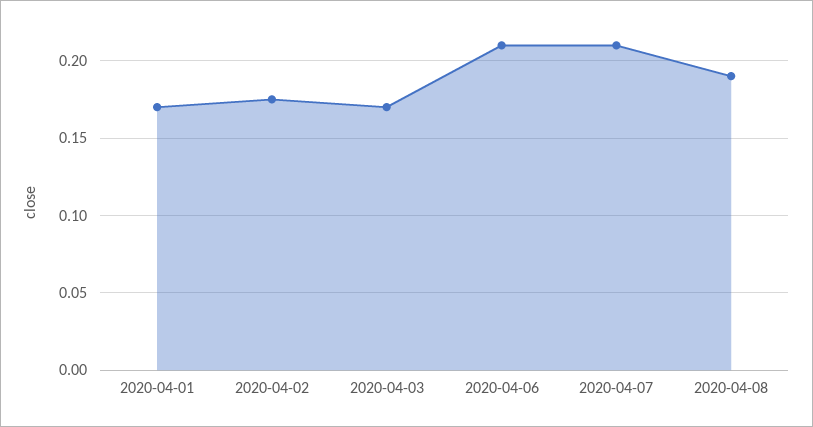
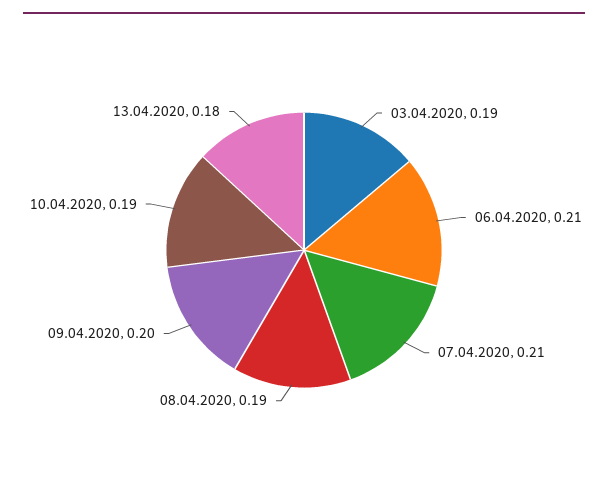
2020-04-01: 0.17 -> none
2020-04-02: 0.175 -> none
2020-04-03: 0.17 -> 0.19
09.04.2020: none -> 0.2
10.04.2020: none -> 0.19
13.04.2020: none -> 0.18

